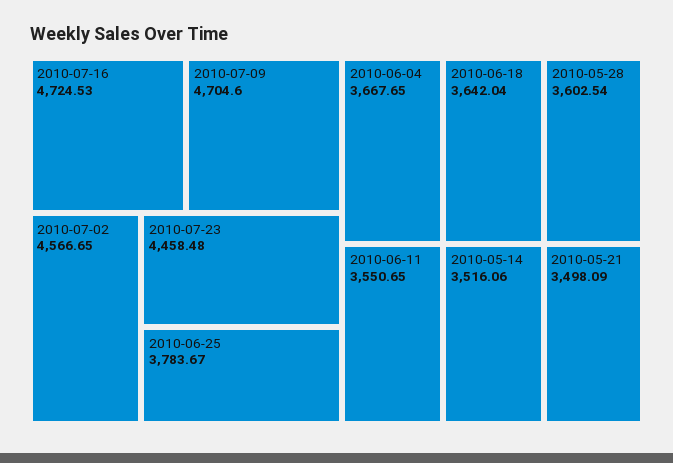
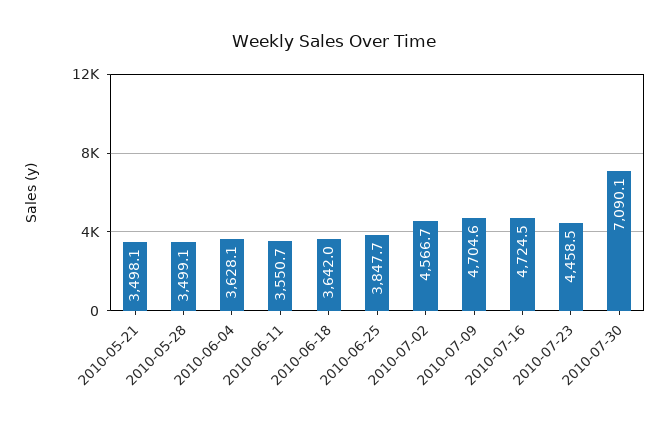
2010-06-25: 3783.67 -> 3847.7
2010-06-04: 3667.65 -> 3628.1
2010-05-28: 3602.54 -> 3499.1
2010-05-14: 3516.06 -> none
2010-07-30: none -> 7090.1

